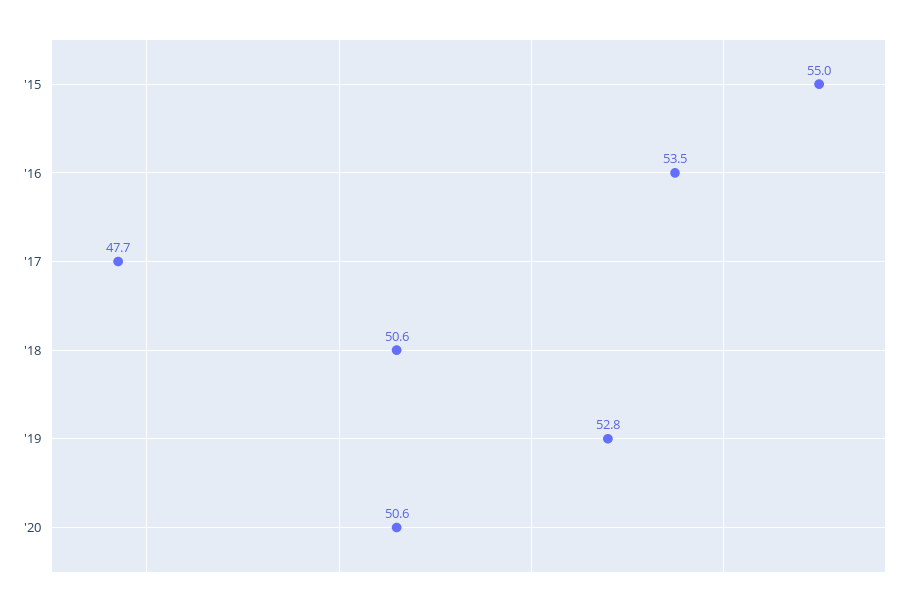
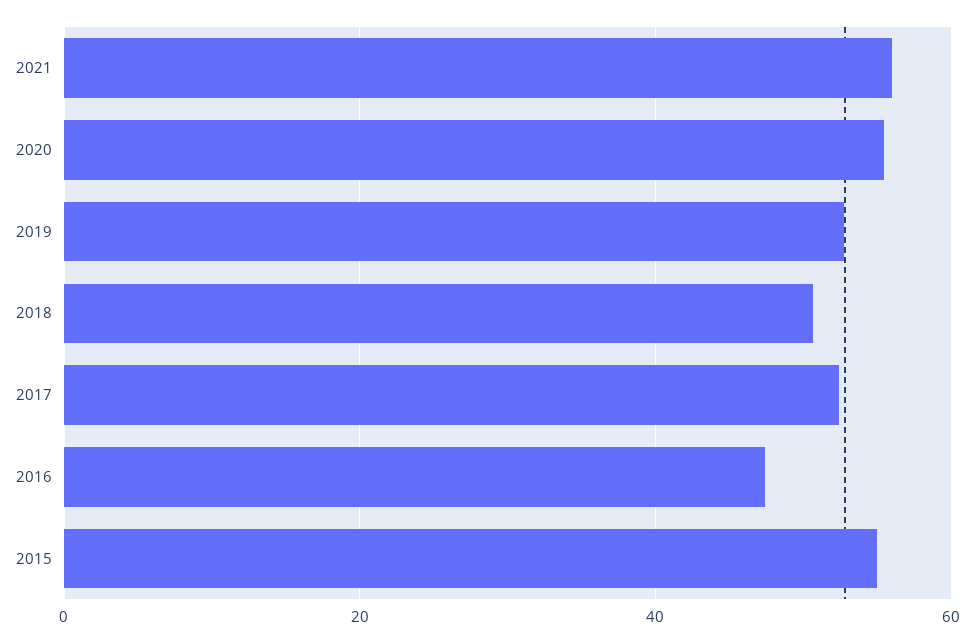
'16: 53.5 -> 48
'17: 47.7 -> 52
'20: 50.6 -> 56
2021: none -> 56

